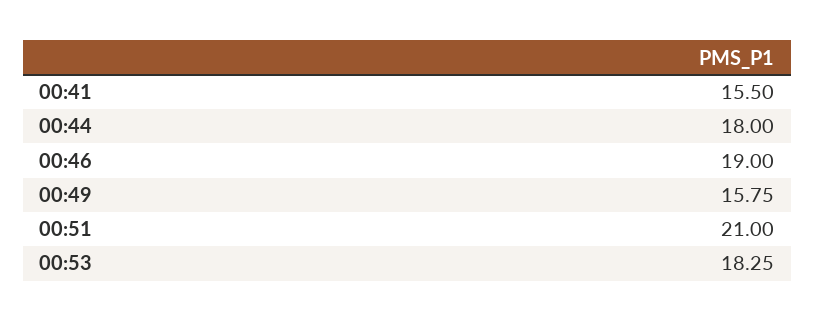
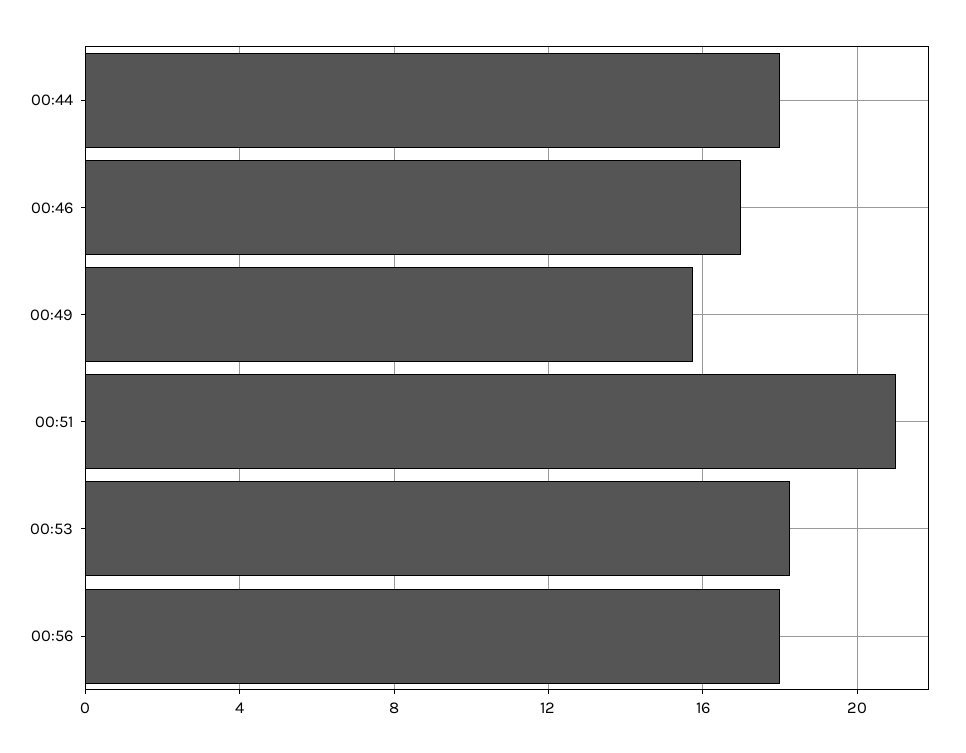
00:41: 15.5 -> none
00:46: 19 -> 17
00:56: none -> 18

